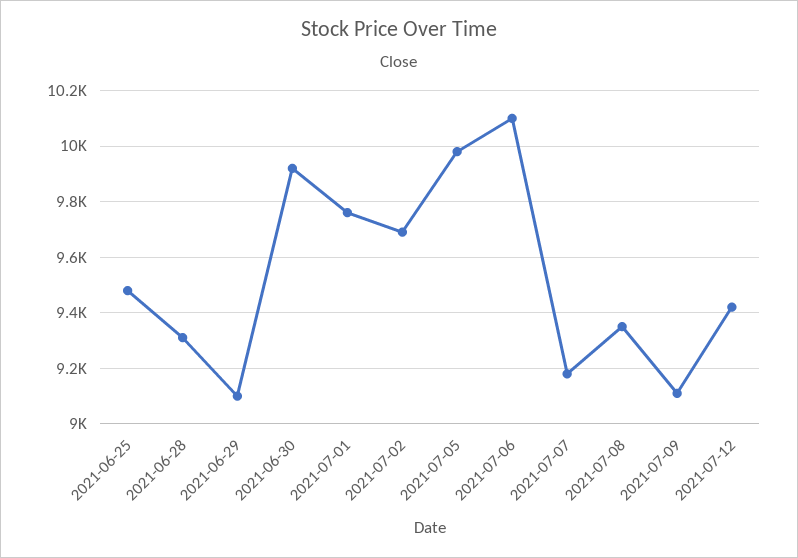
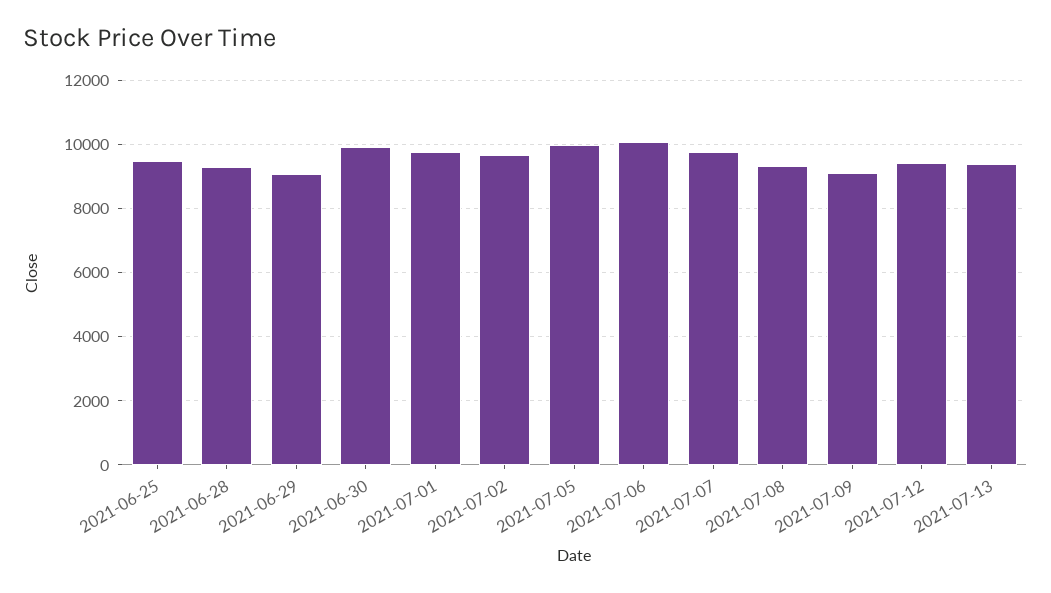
2021-07-07: 9175 -> 9800
2021-07-13: none -> 9400

